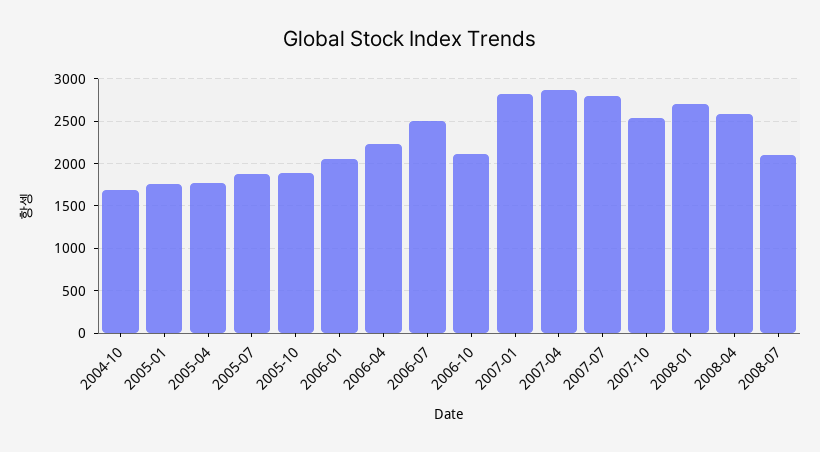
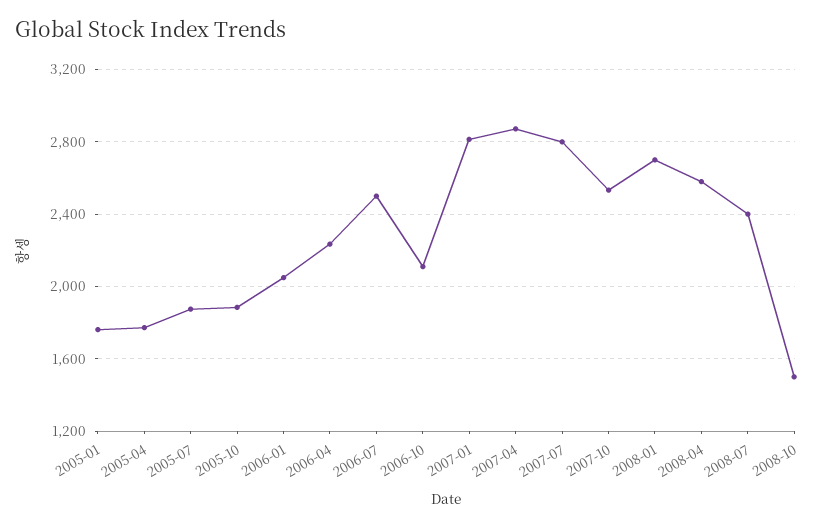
2004-10: 1700 -> none
2008-07: 2100 -> 2400
2008-10: none -> 1500

